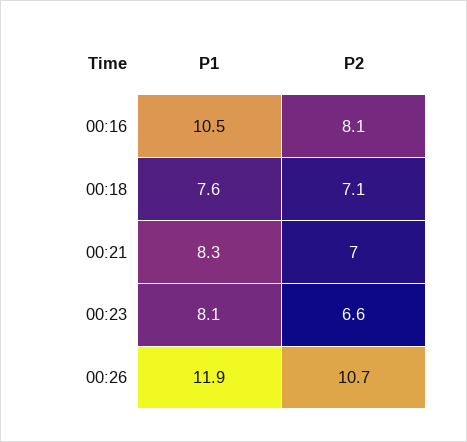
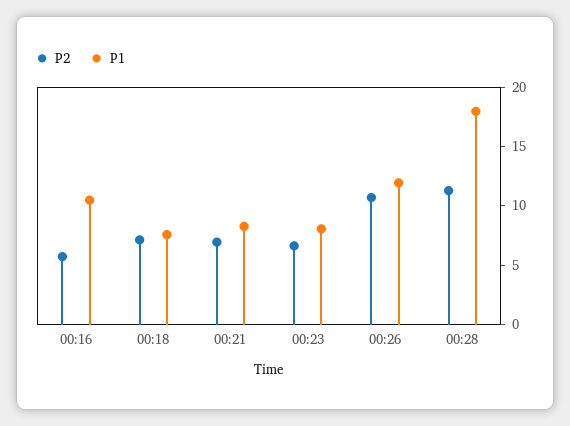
P2, 00:16: 8.1 -> 6
P2, 00:28: none -> 11
P1, 00:28: none -> 18

